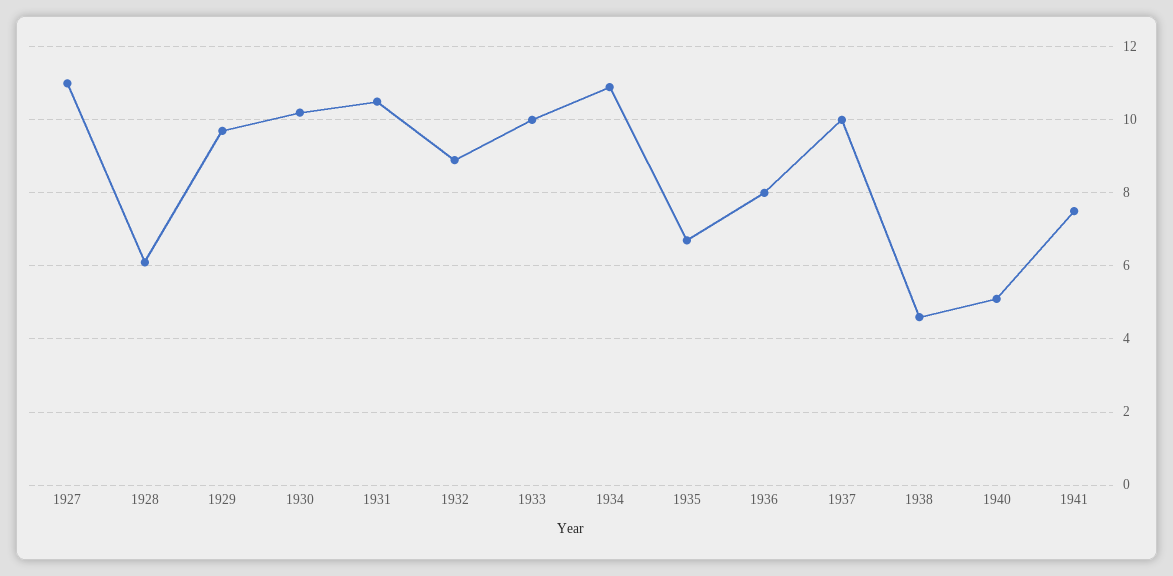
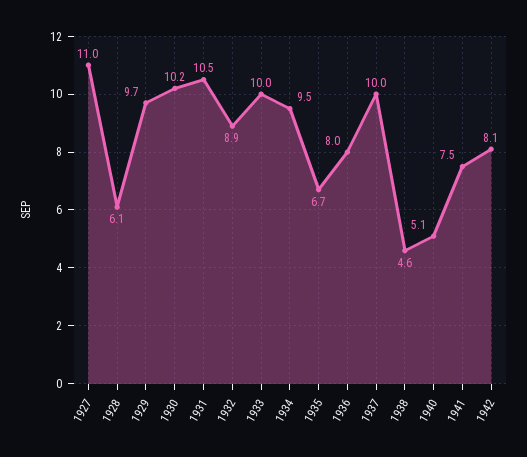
1934: 11 -> 9.5
1942: none -> 8.1

